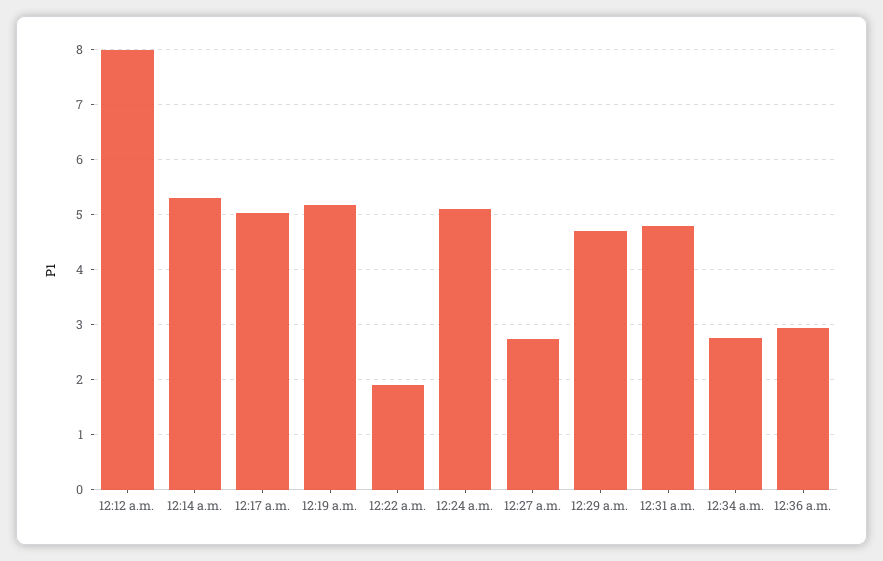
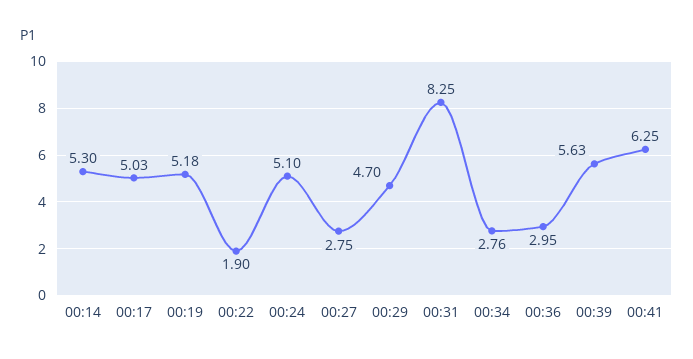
12:12 a.m.: 8 -> none
12:31 a.m.: 4.8 -> 8.25
00:39: none -> 5.63
00:41: none -> 6.25

